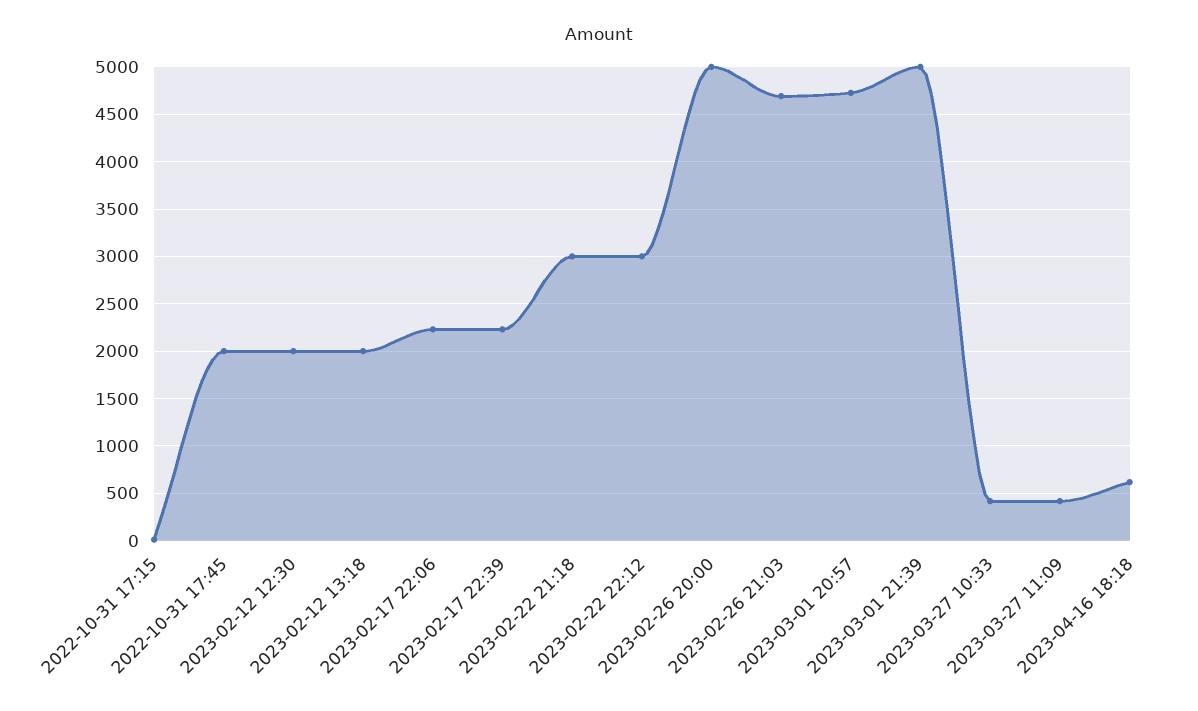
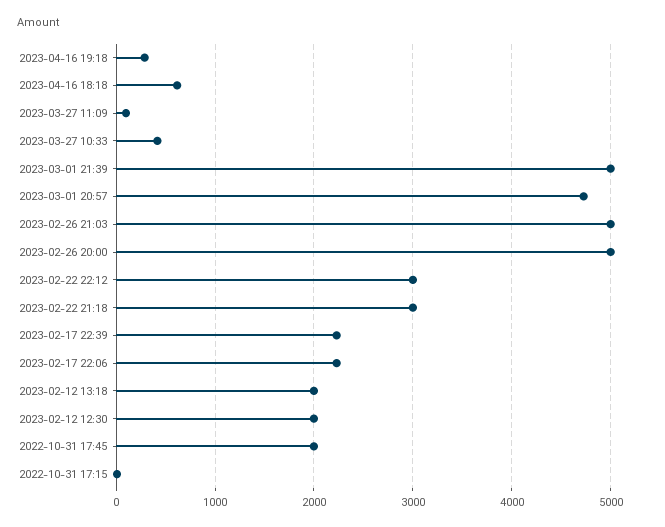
2023-02-26 21:03: 4700 -> 5000
2023-03-27 11:09: 400 -> 100
2023-04-16 19:18: none -> 300

